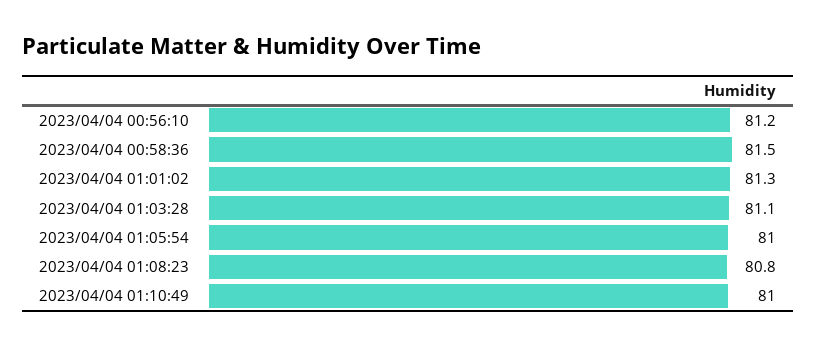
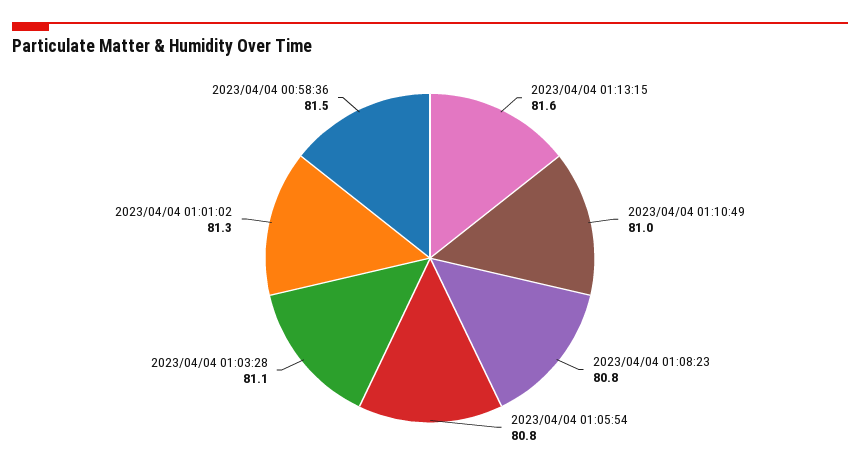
2023/04/04 00:56:10: 81.2 -> none
2023/04/04 01:05:54: 81 -> 80.8
2023/04/04 01:13:15: none -> 81.6

